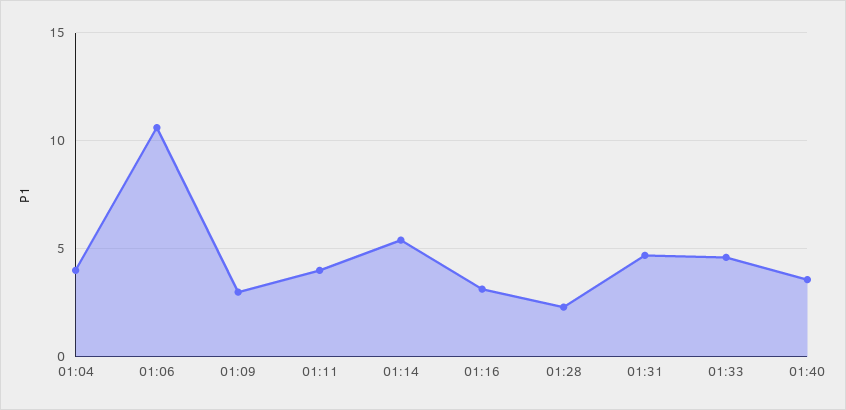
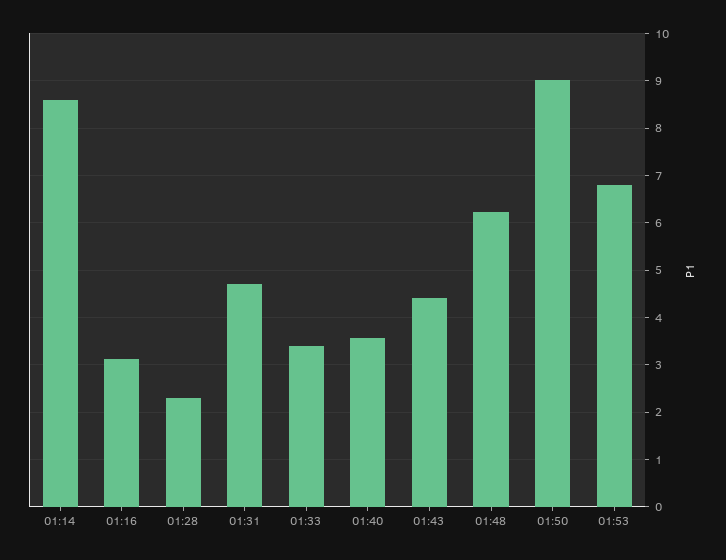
01:04: 4 -> none
01:06: 10.5 -> none
01:09: 3 -> none
01:11: 4 -> none
01:14: 5.5 -> 8.6
01:33: 4.5 -> 3.4
01:43: none -> 4.4
01:48: none -> 6.2
01:50: none -> 9
01:53: none -> 6.8

